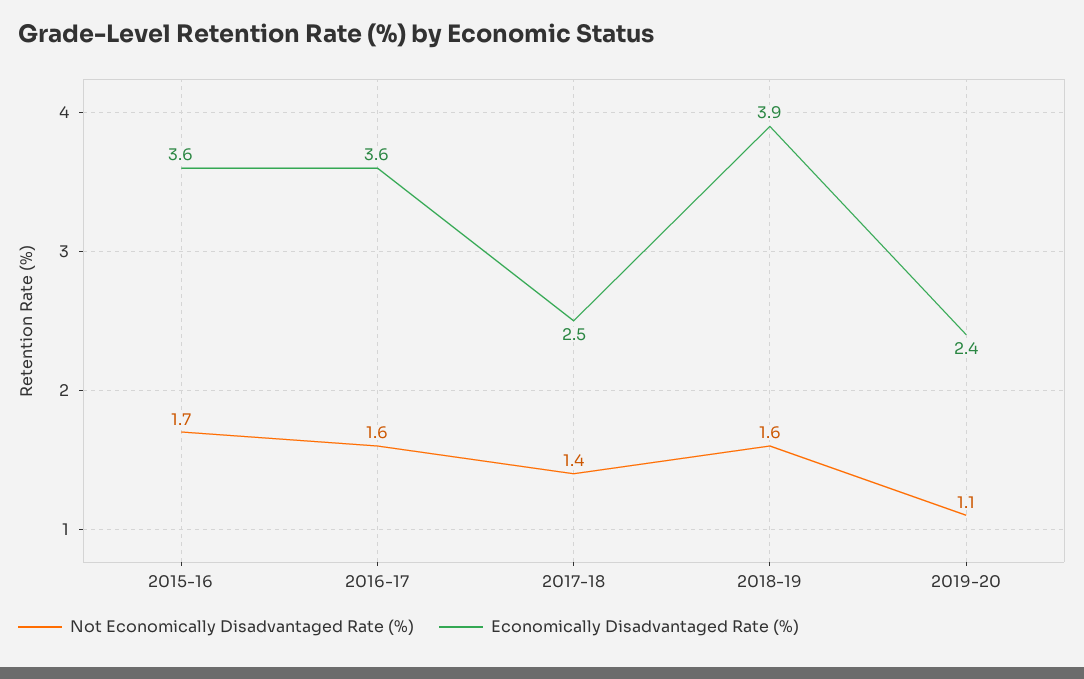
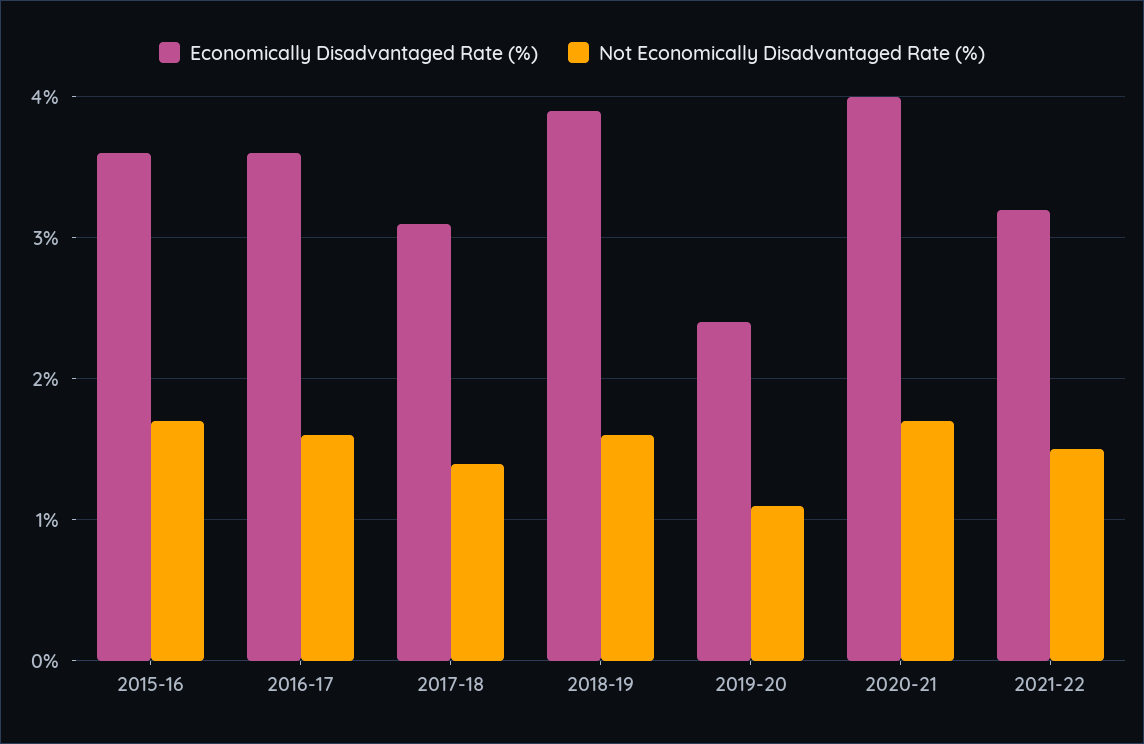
Economically Disadvantaged Rate (%), 2017-18: 2.5 -> 3.1
Economically Disadvantaged Rate (%), 2020-21: none -> 4
Not Economically Disadvantaged Rate (%), 2020-21: none -> 1.7
Economically Disadvantaged Rate (%), 2021-22: none -> 3.2
Not Economically Disadvantaged Rate (%), 2021-22: none -> 1.5

